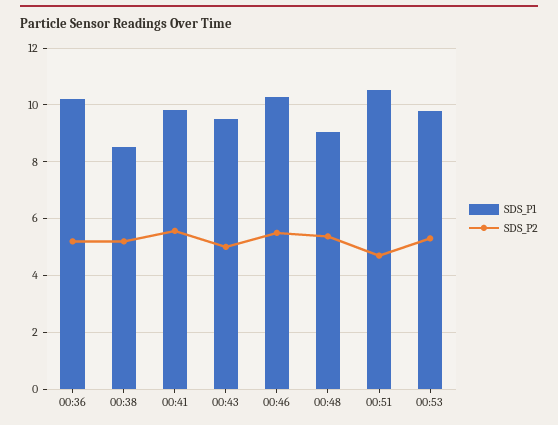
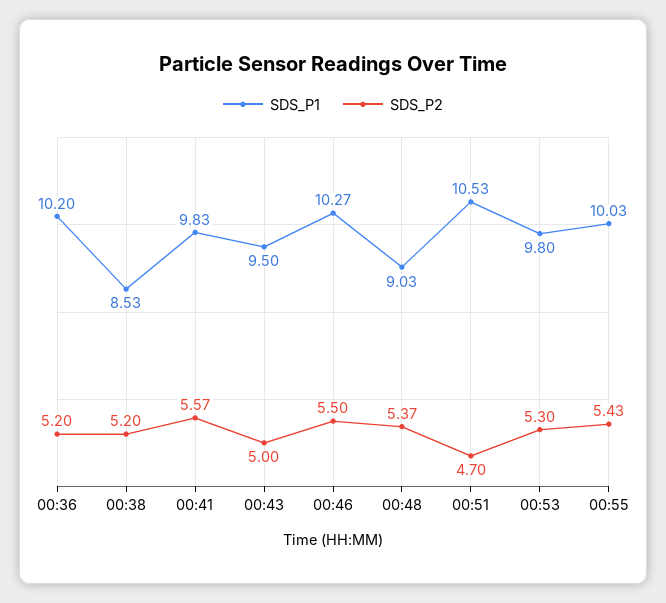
SDS_P1, 00:55: none -> 10.03
SDS_P2, 00:55: none -> 5.43

